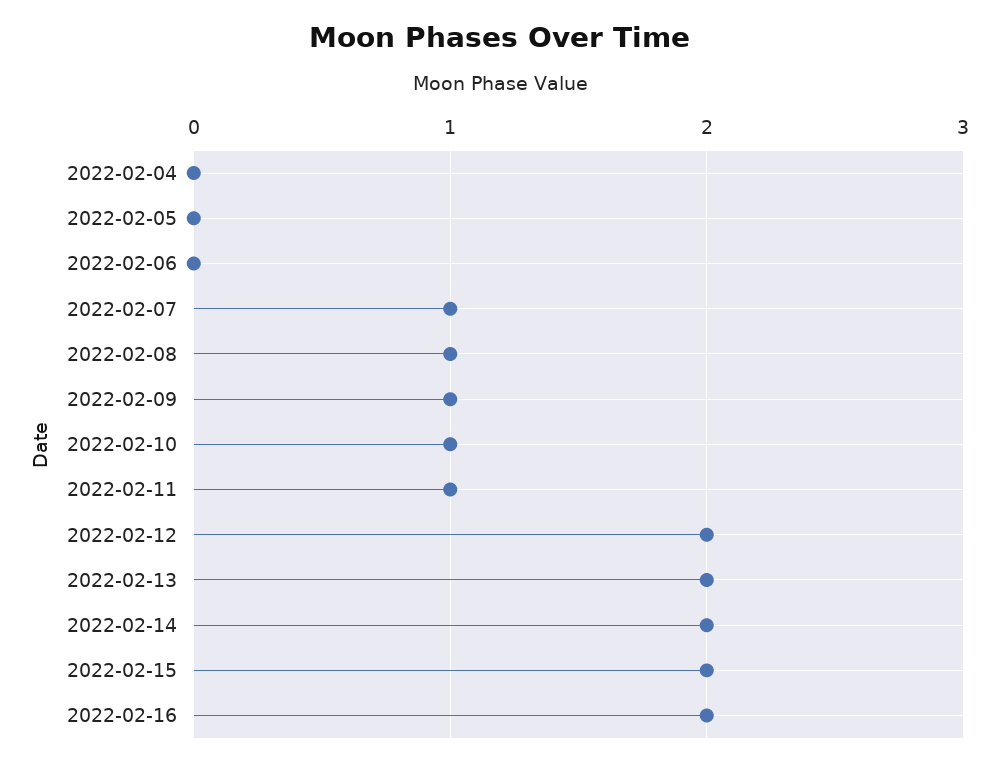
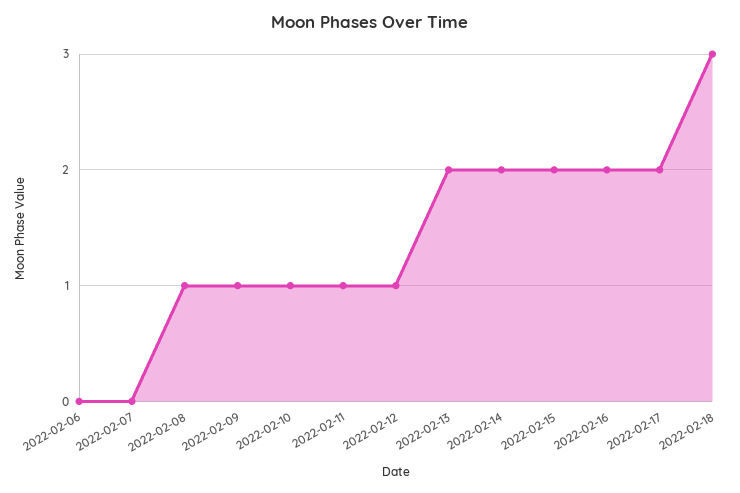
2022-02-04: 0 -> none
2022-02-05: 0 -> none
2022-02-07: 1 -> 0
2022-02-12: 2 -> 1
2022-02-17: none -> 2
2022-02-18: none -> 3

